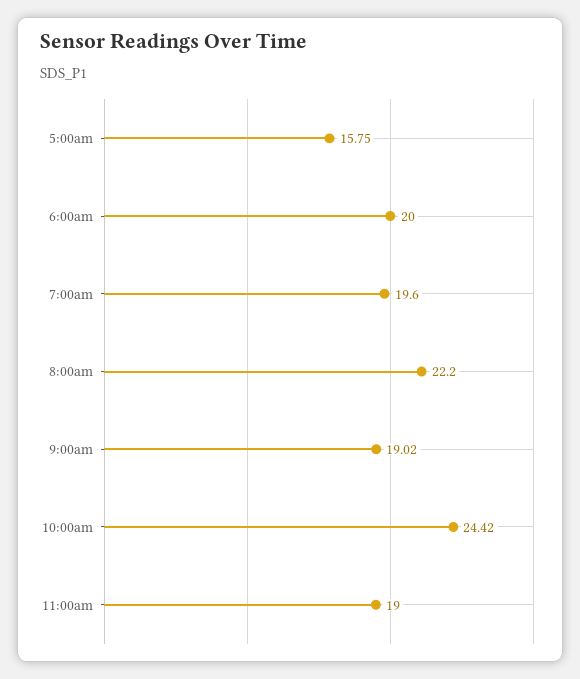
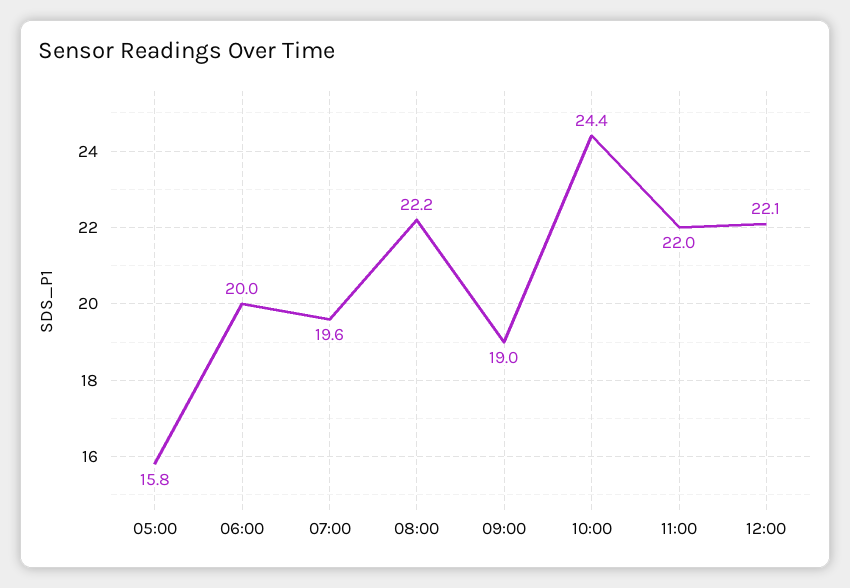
11:00am: 19 -> 22
12:00: none -> 22.1

